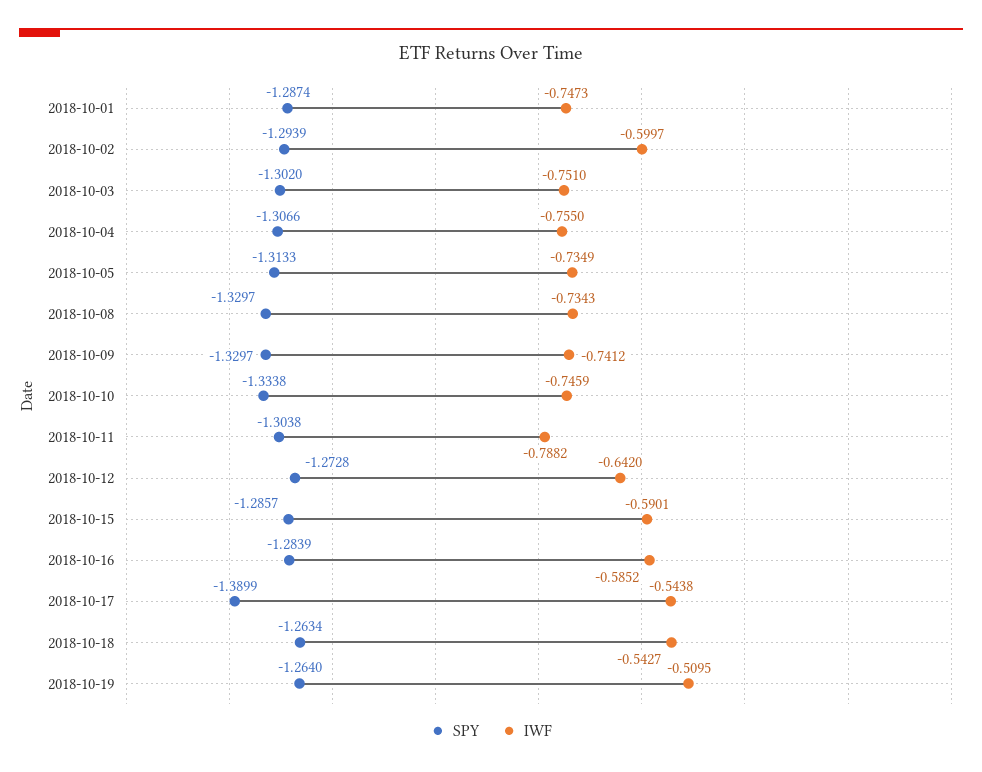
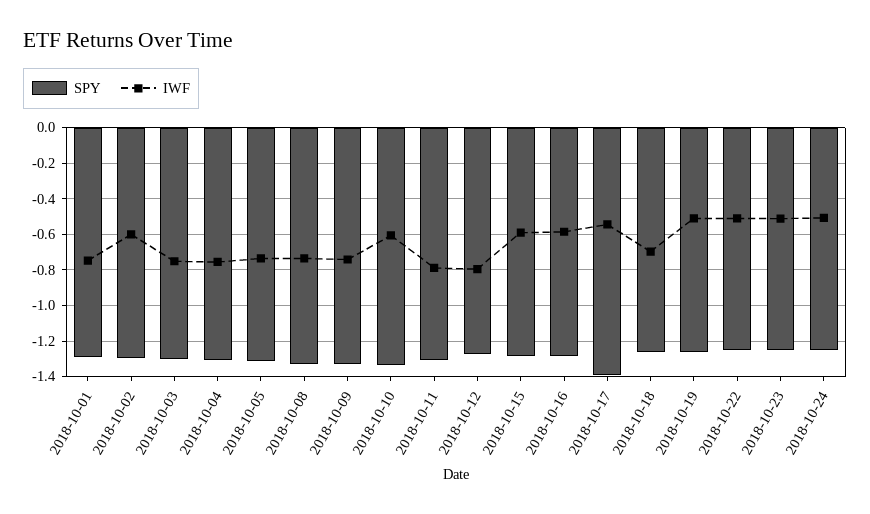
IWF, 2018-10-10: -0.7459 -> -0.6
IWF, 2018-10-12: -0.642 -> -0.8
IWF, 2018-10-18: -0.5427 -> -0.7
SPY, 2018-10-22: none -> -1.25
IWF, 2018-10-22: none -> -0.5
SPY, 2018-10-23: none -> -1.25
IWF, 2018-10-23: none -> -0.5
SPY, 2018-10-24: none -> -1.25
IWF, 2018-10-24: none -> -0.5

